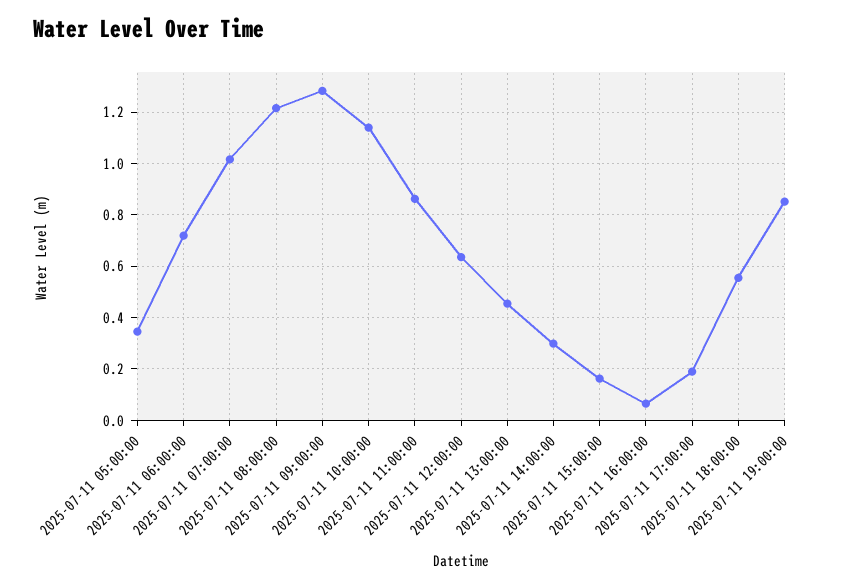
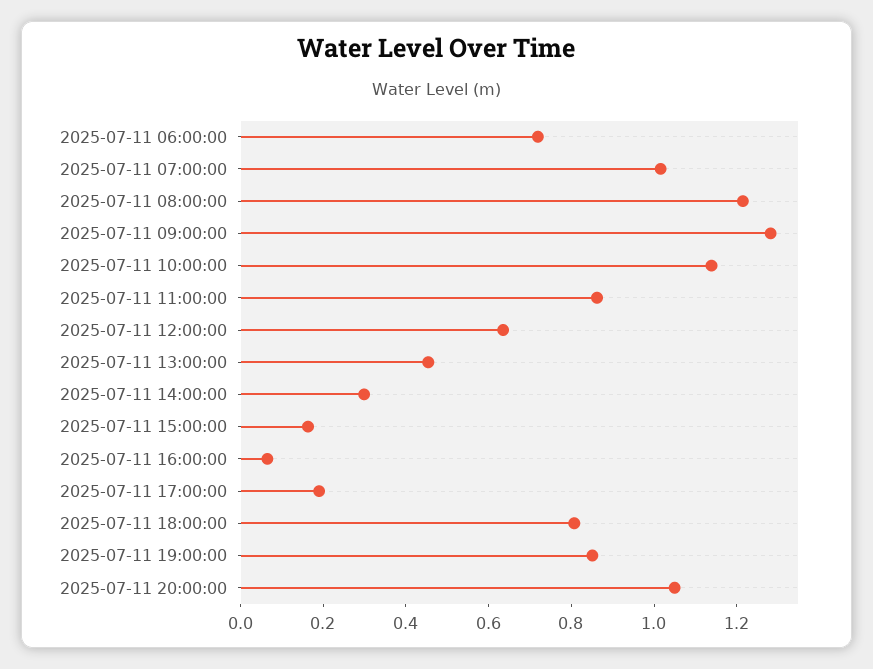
2025-07-11 05:00:00: 0.35 -> none
2025-07-11 18:00:00: 0.55 -> 0.8
2025-07-11 20:00:00: none -> 1.05

